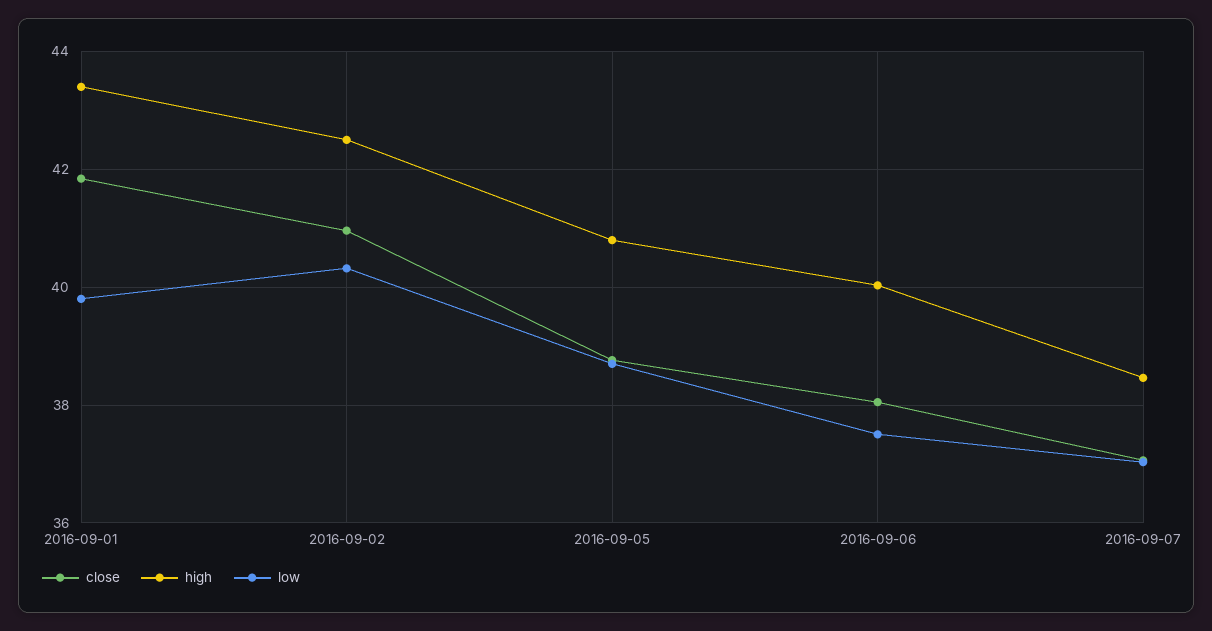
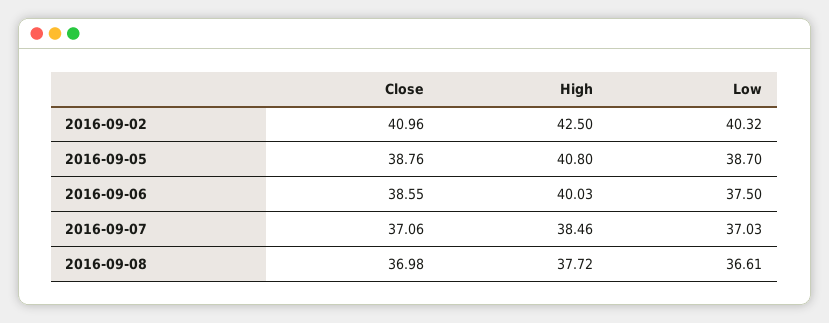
close, 2016-09-01: 41.8 -> none
high, 2016-09-01: 43.4 -> none
low, 2016-09-01: 39.8 -> none
close, 2016-09-06: 38 -> 38.55
close, 2016-09-08: none -> 36.98
high, 2016-09-08: none -> 37.72
low, 2016-09-08: none -> 36.61

